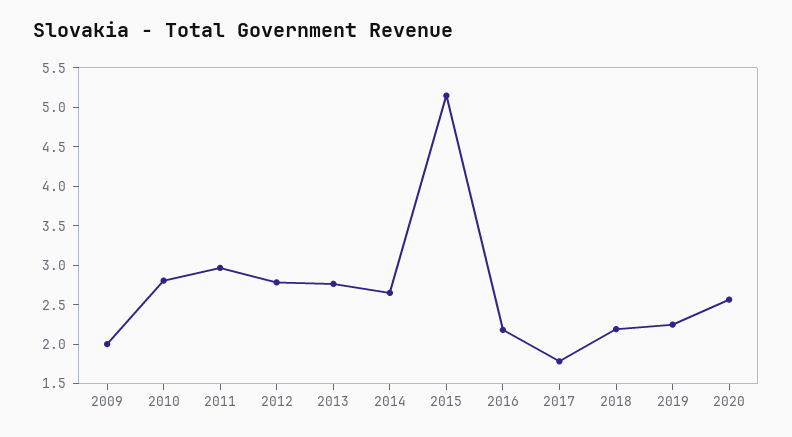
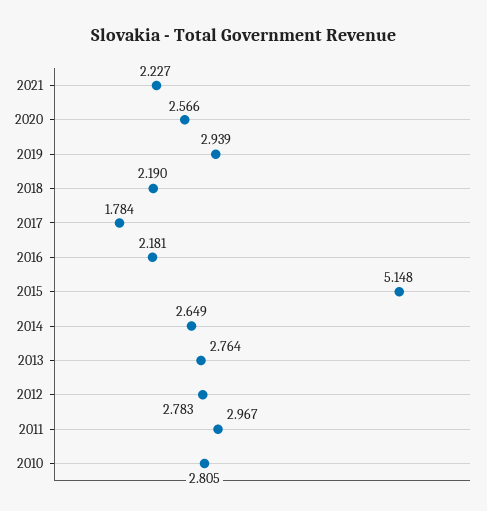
2009: 2 -> none
2019: 2.25 -> 2.939
2021: none -> 2.227

